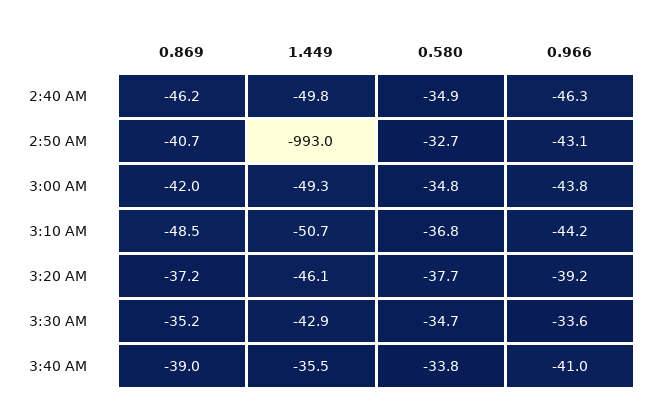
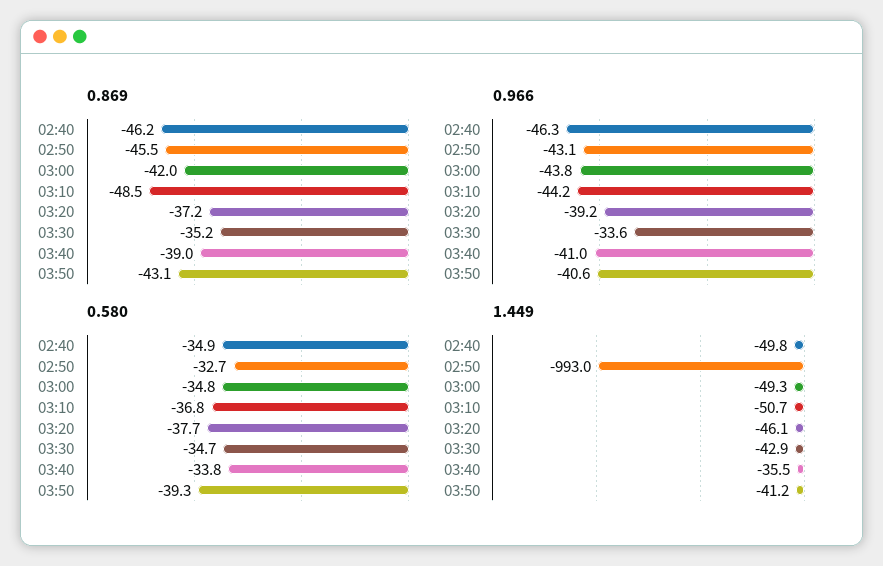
0.869, 2:50 AM: -40.7 -> -45.5
0.869, 03:50: none -> -43.1
0.966, 03:50: none -> -40.6
0.580, 03:50: none -> -39.3
1.449, 03:50: none -> -41.2

